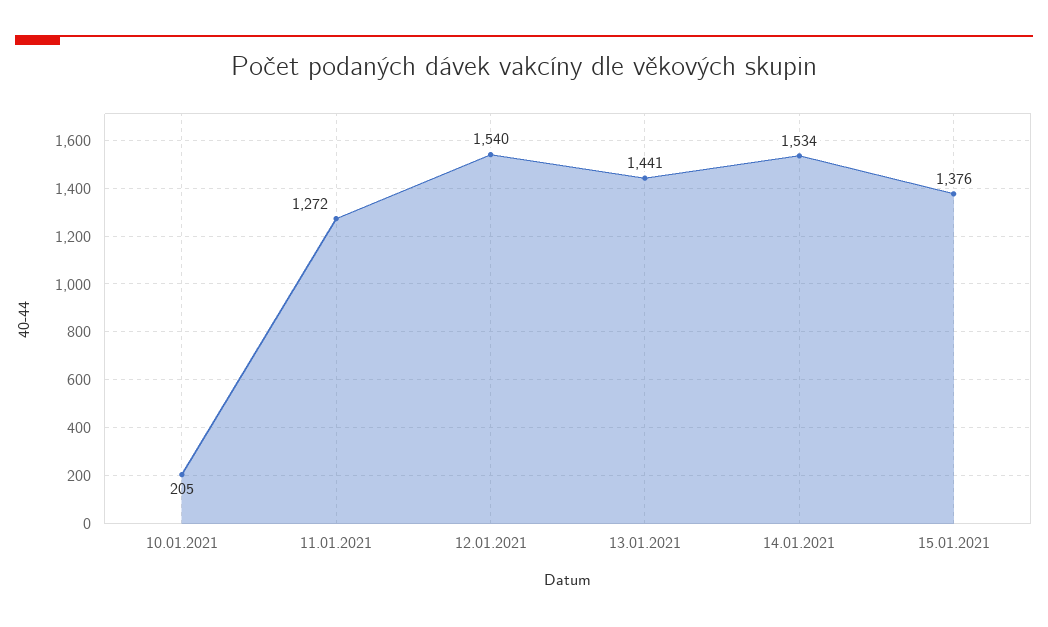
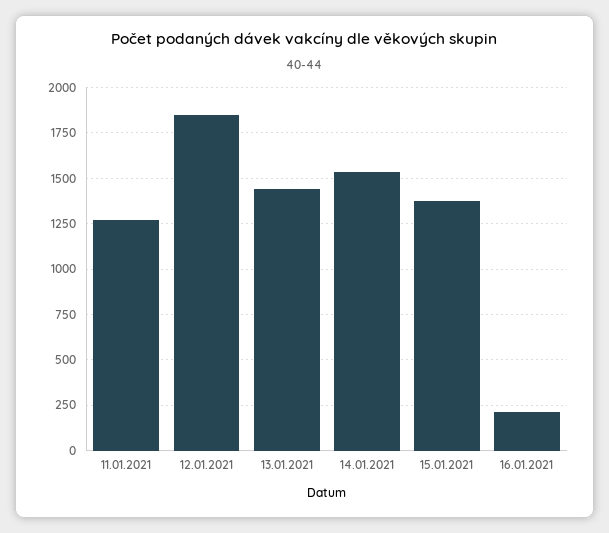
10.01.2021: 205 -> none
12.01.2021: 1540 -> 1850
16.01.2021: none -> 200

